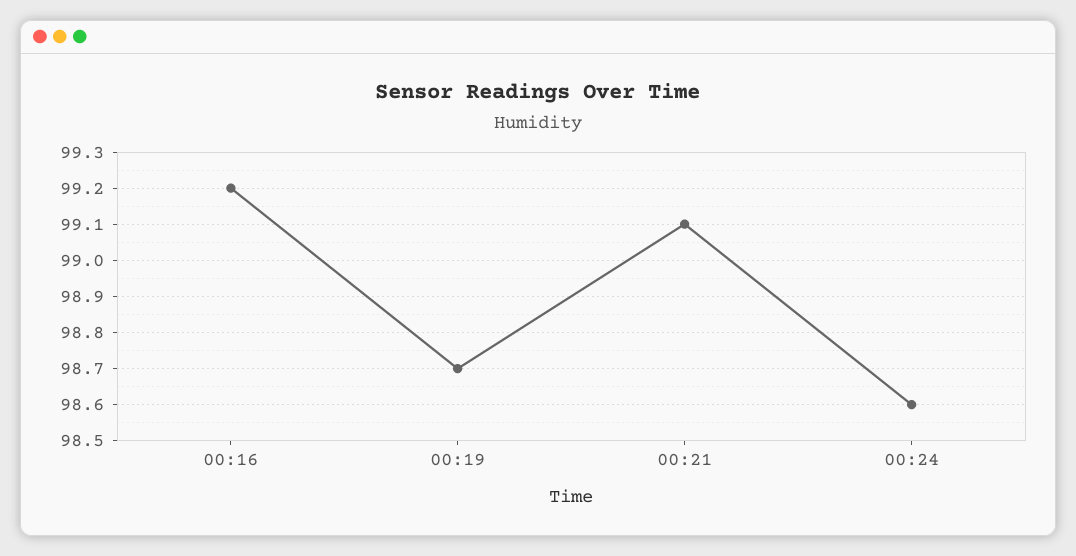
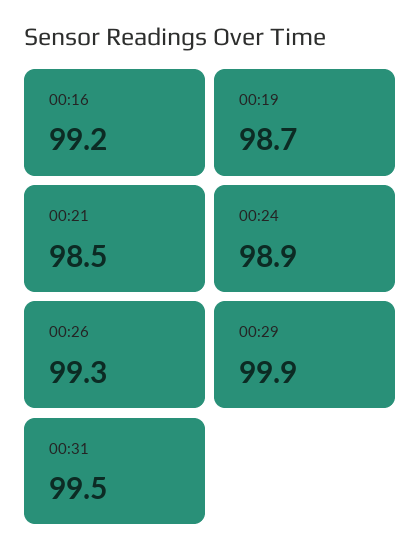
00:21: 99.1 -> 98.5
00:24: 98.6 -> 98.9
00:26: none -> 99.3
00:29: none -> 99.9
00:31: none -> 99.5

